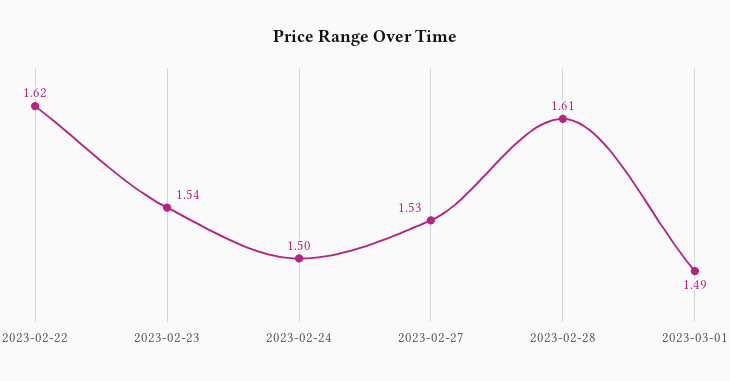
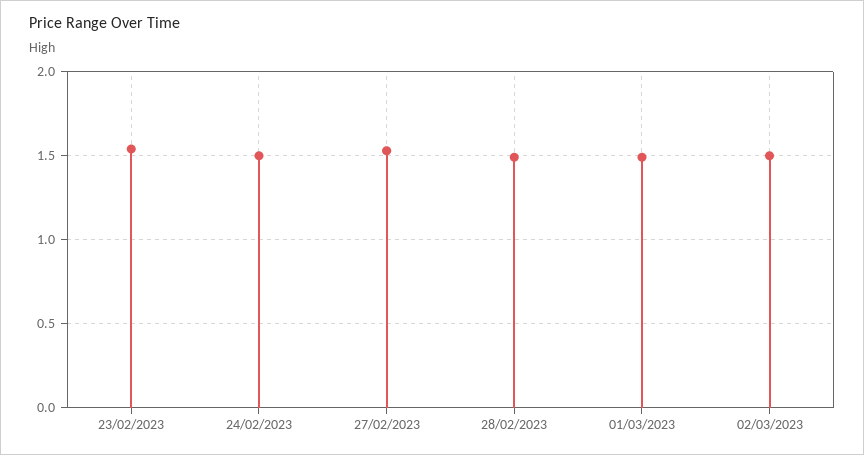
2023-02-22: 1.62 -> none
2023-02-28: 1.61 -> 1.5
02/03/2023: none -> 1.5

